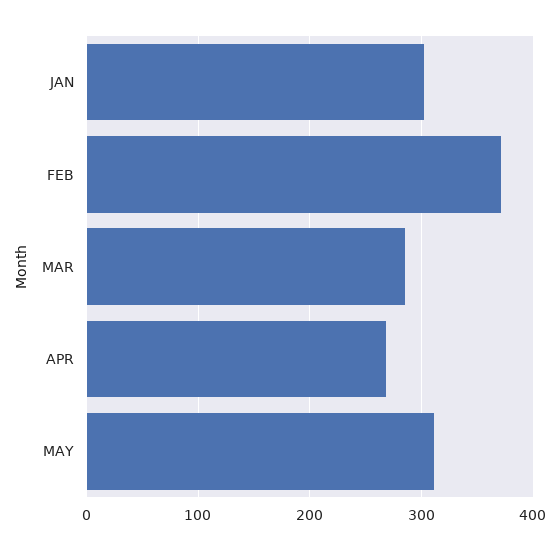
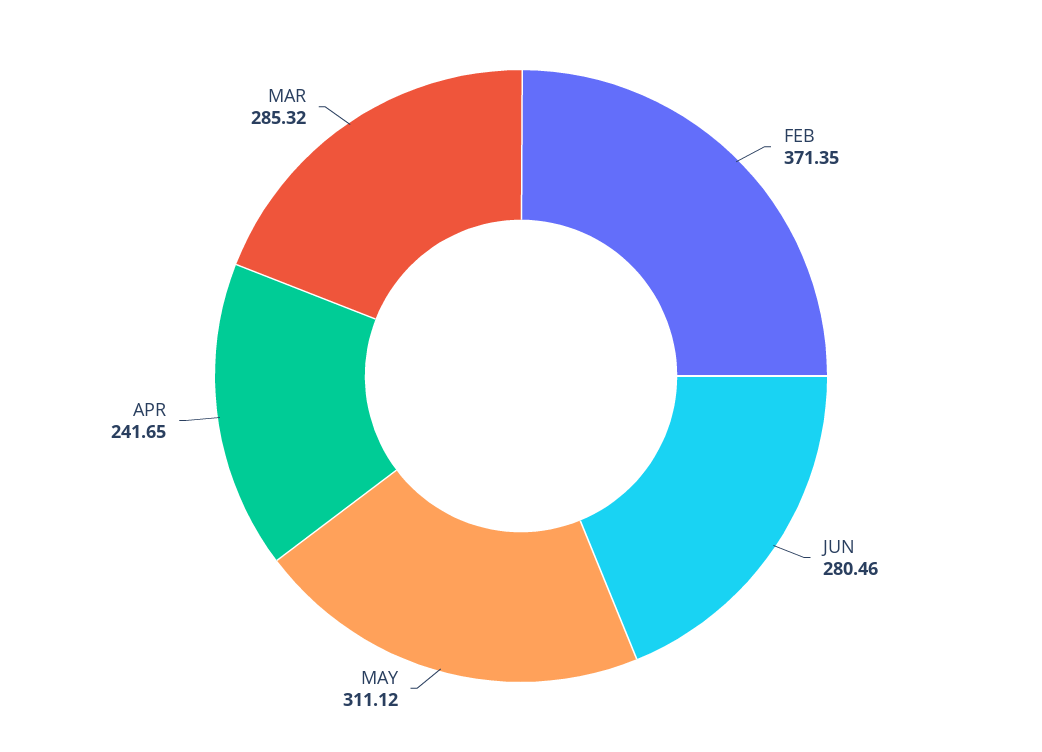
JAN: 300 -> none
APR: 270 -> 241.65
JUN: none -> 280.46

